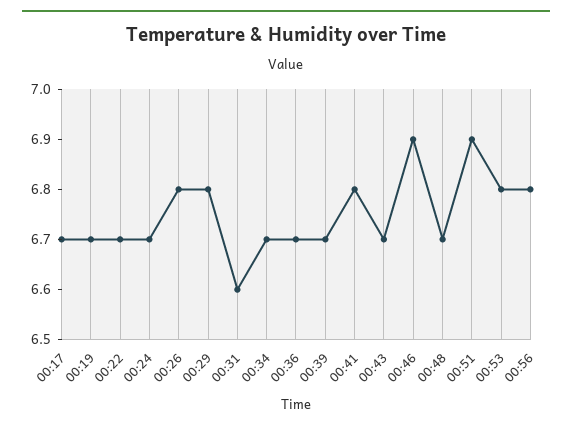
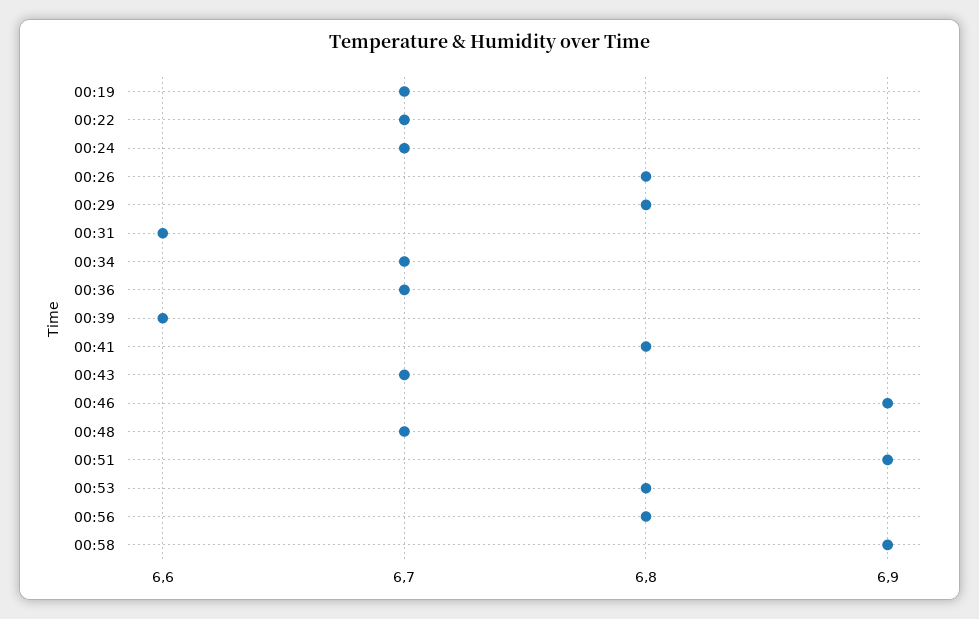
00:17: 6.7 -> none
00:39: 6.7 -> 6.6
00:58: none -> 6.9

